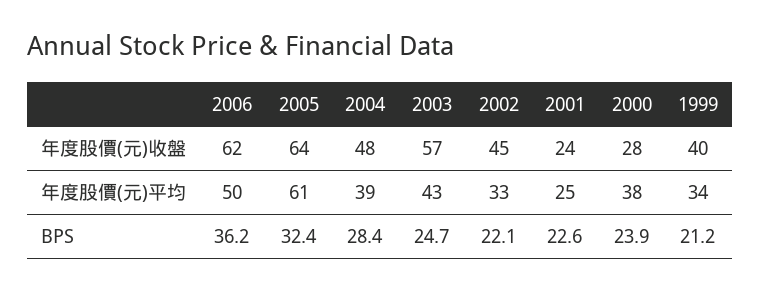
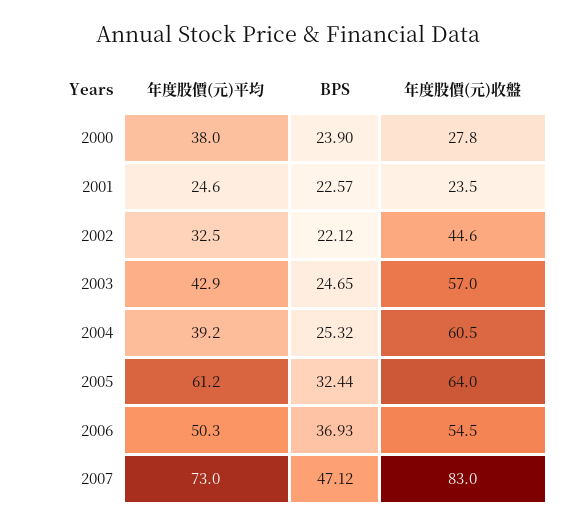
2006, 年度股價(元)收盤: 62 -> 54.5
2004, 年度股價(元)收盤: 48 -> 60.5
1999, 年度股價(元)收盤: 40 -> none
1999, 年度股價(元)平均: 34 -> none
2006, BPS: 36.2 -> 36.93
2004, BPS: 28.4 -> 25.32
1999, BPS: 21.2 -> none
2007, 年度股價(元)平均: none -> 73
2007, BPS: none -> 47.12
2007, 年度股價(元)收盤: none -> 83

